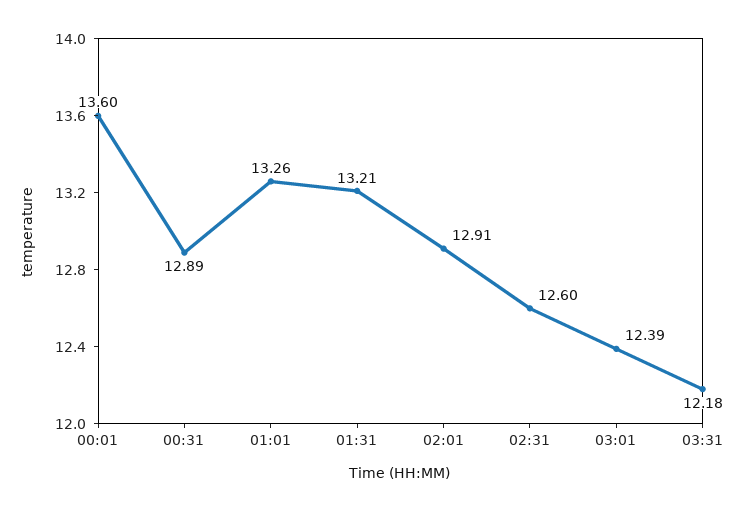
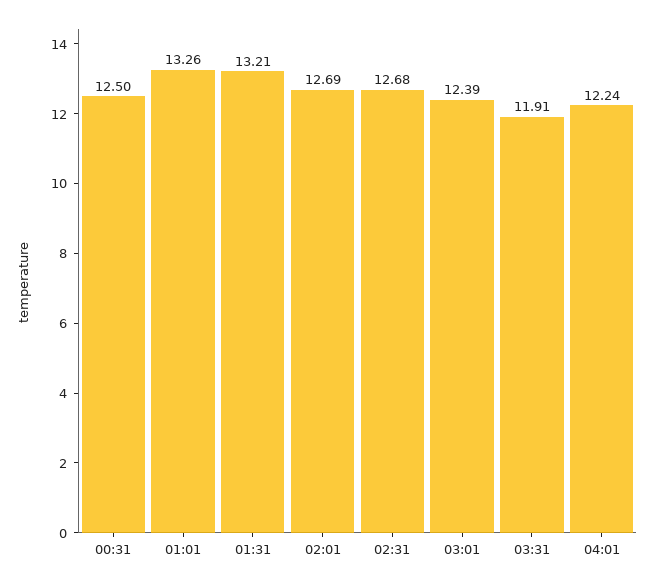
00:01: 13.6 -> none
00:31: 12.89 -> 12.5
02:01: 12.91 -> 12.69
02:31: 12.6 -> 12.68
03:31: 12.18 -> 11.91
04:01: none -> 12.24

